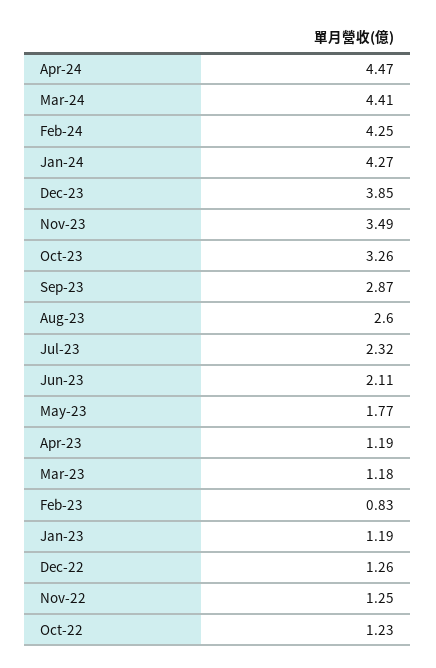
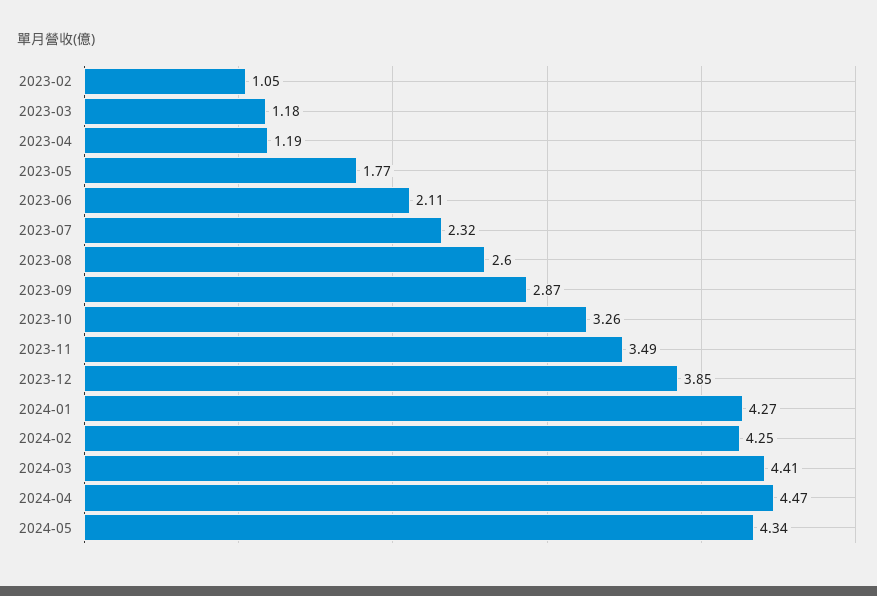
Feb-23: 0.83 -> 1.05
Jan-23: 1.19 -> none
Dec-22: 1.26 -> none
Nov-22: 1.25 -> none
Oct-22: 1.23 -> none
2024-05: none -> 4.34

